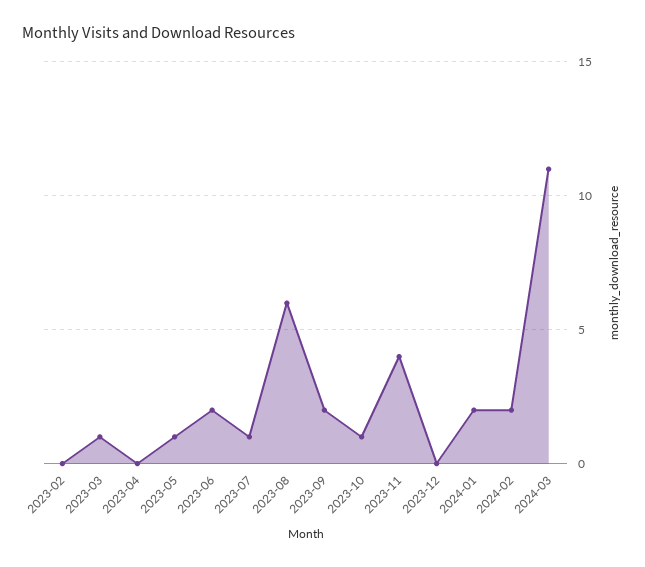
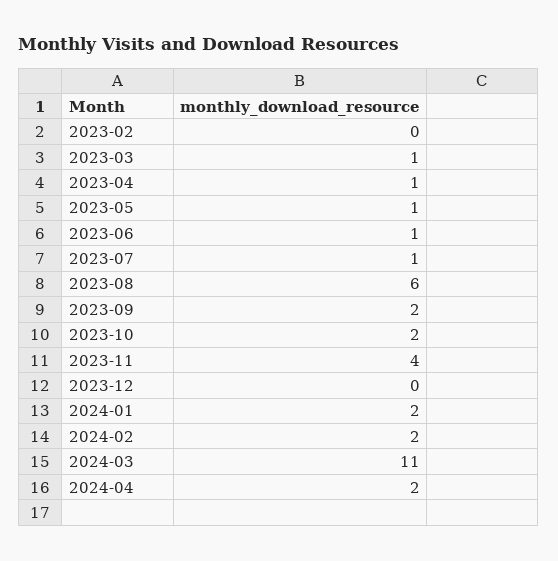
2023-04: 0 -> 1
2023-06: 2 -> 1
2023-10: 1 -> 2
2024-04: none -> 2

